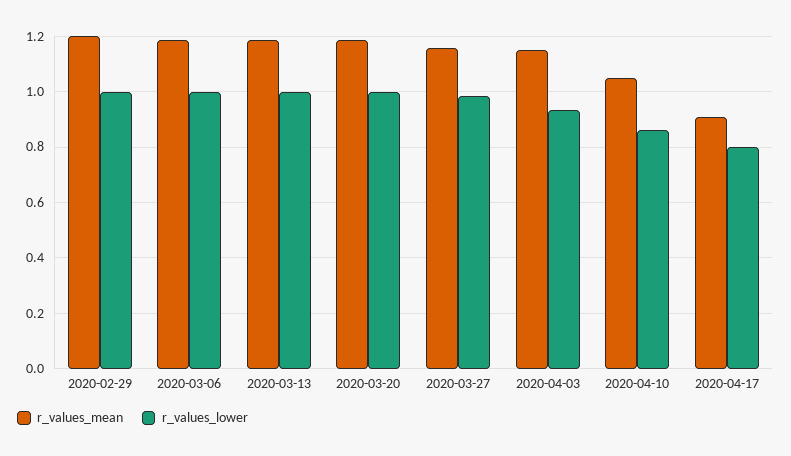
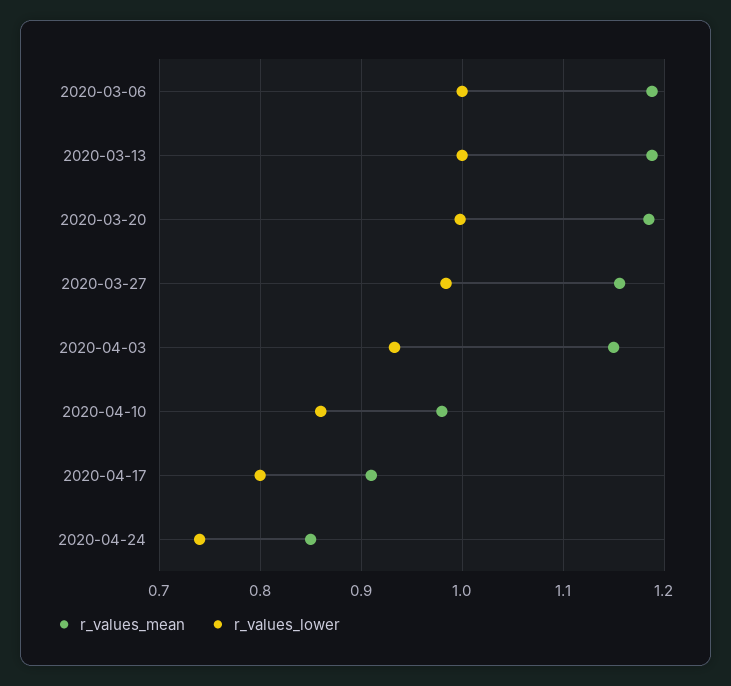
r_values_mean, 2020-02-29: 1.2 -> none
r_values_lower, 2020-02-29: 1 -> none
r_values_mean, 2020-04-10: 1.05 -> 0.98
r_values_mean, 2020-04-24: none -> 0.85
r_values_lower, 2020-04-24: none -> 0.74

